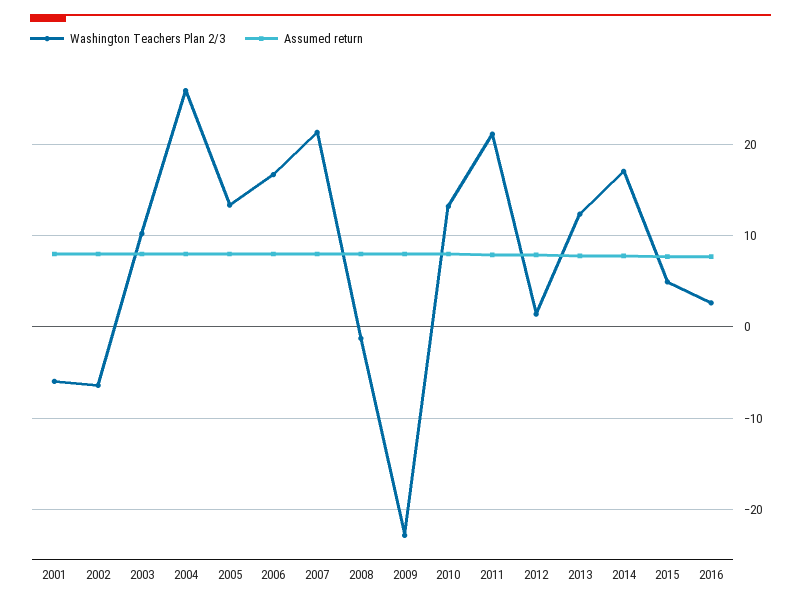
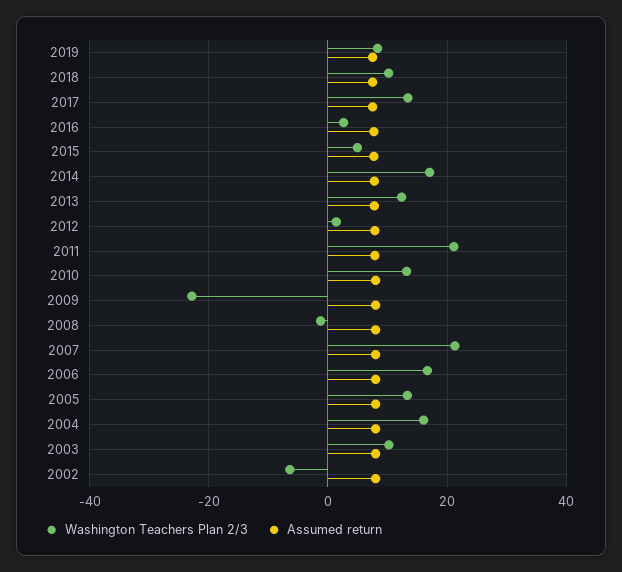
Washington Teachers Plan 2/3, 2001: -6 -> none
Assumed return, 2001: 8 -> none
Washington Teachers Plan 2/3, 2004: 26 -> 16
Washington Teachers Plan 2/3, 2019: none -> 8
Assumed return, 2019: none -> 8
Washington Teachers Plan 2/3, 2018: none -> 10
Assumed return, 2018: none -> 8
Washington Teachers Plan 2/3, 2017: none -> 14
Assumed return, 2017: none -> 8

